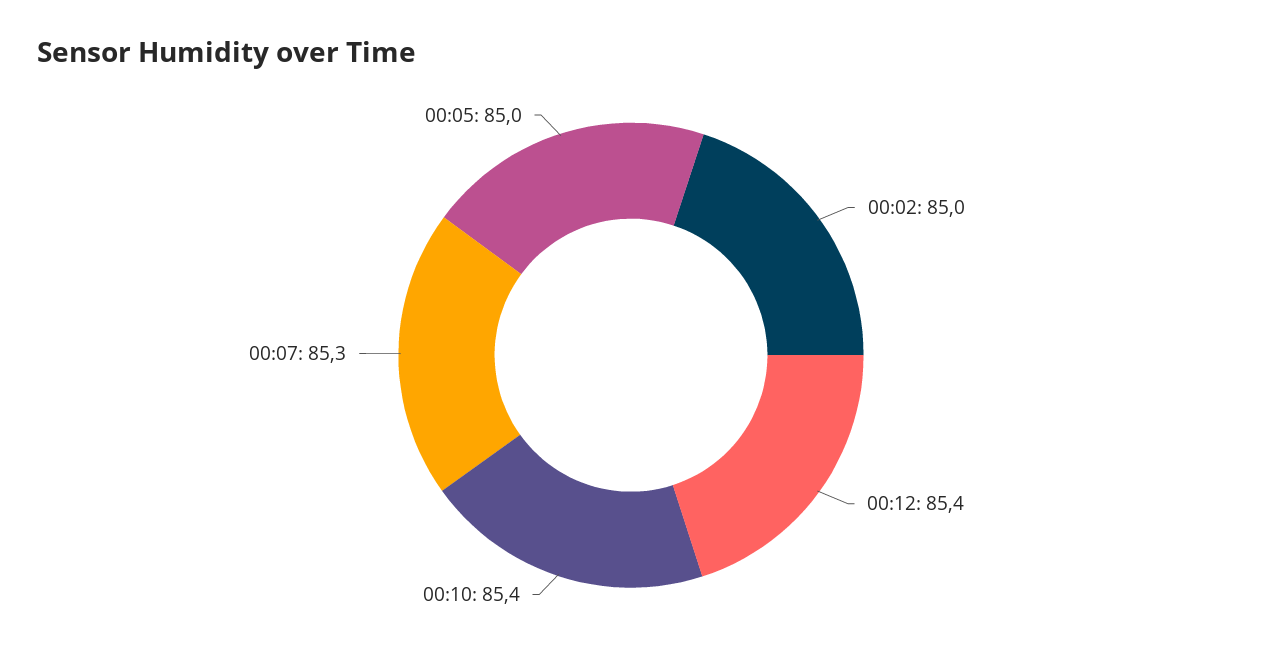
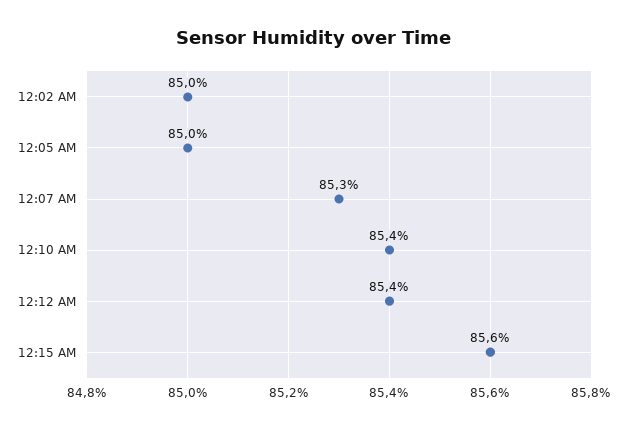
12:15 AM: none -> 85.6

